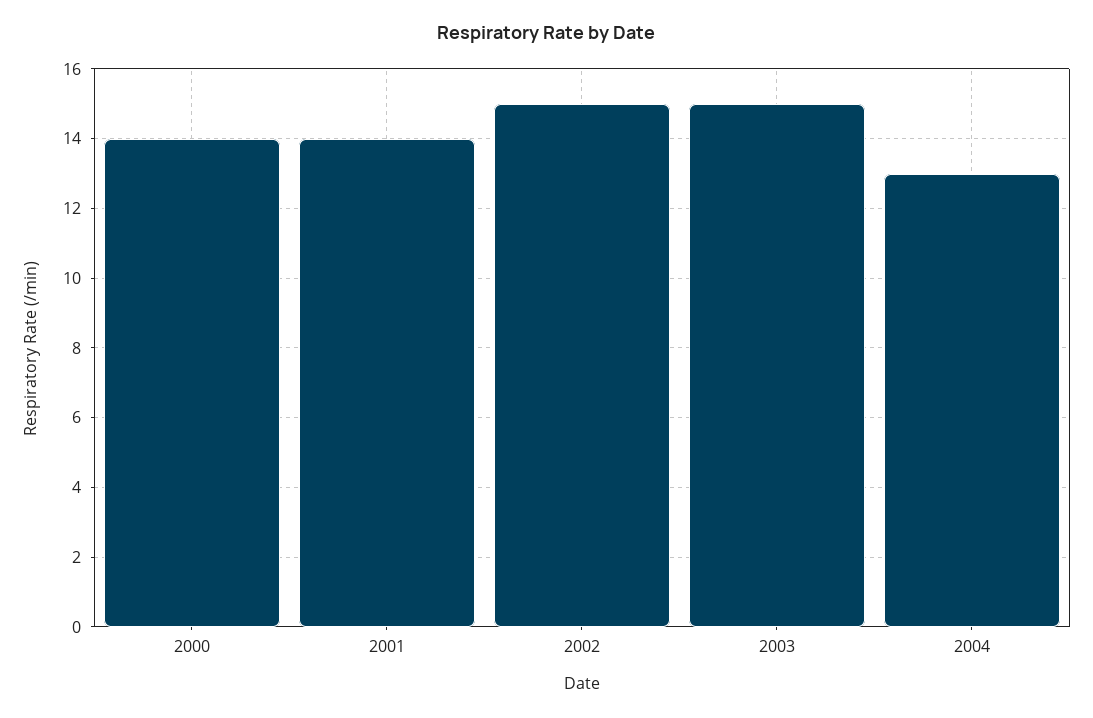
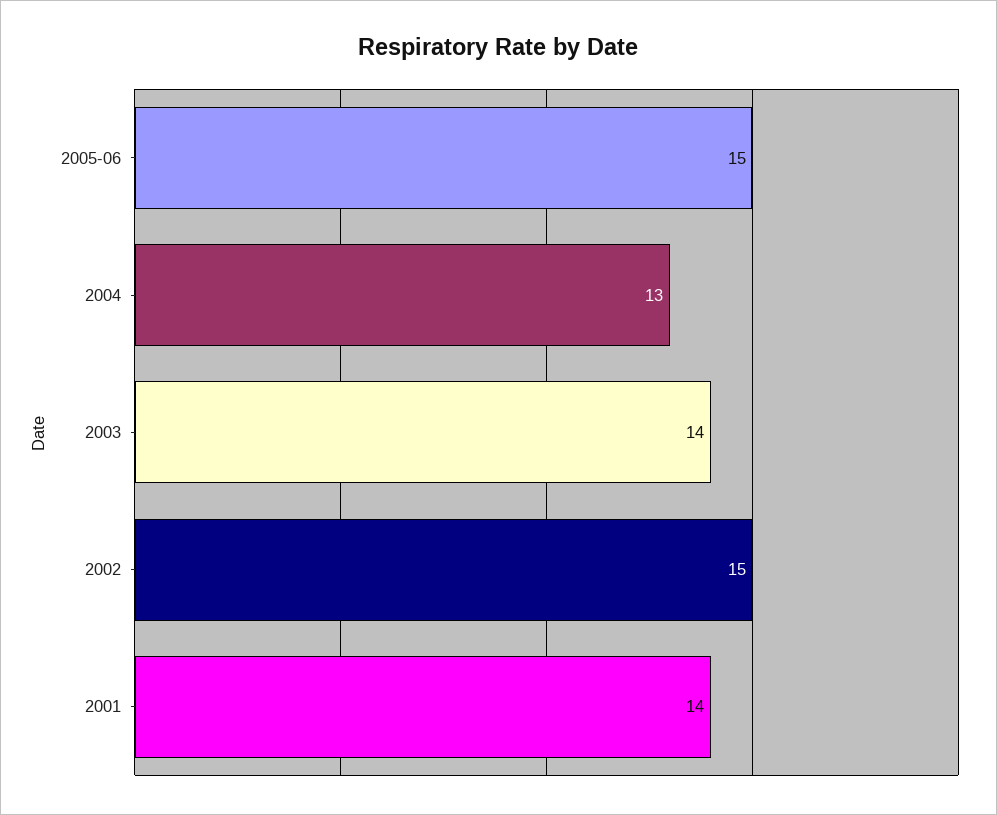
2000: 14 -> none
2003: 15 -> 14
2005-06: none -> 15

